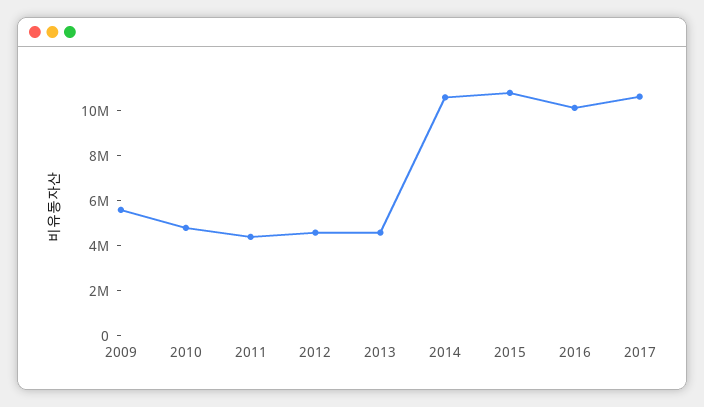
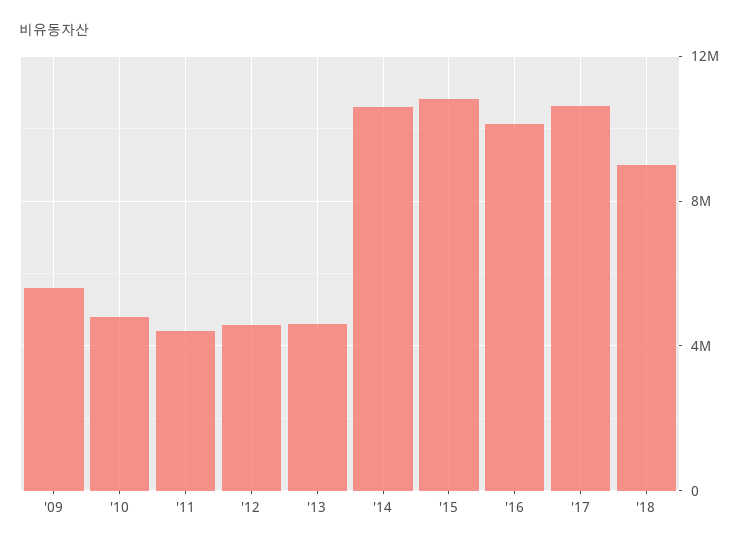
'18: none -> 9000000

